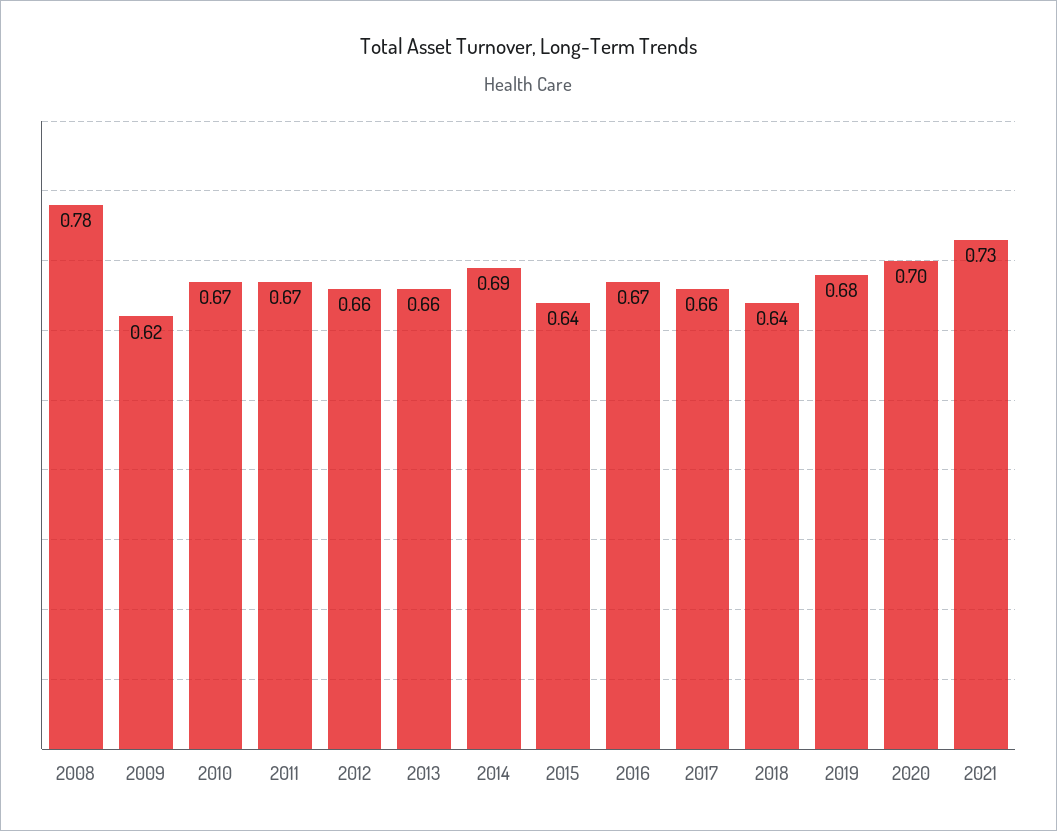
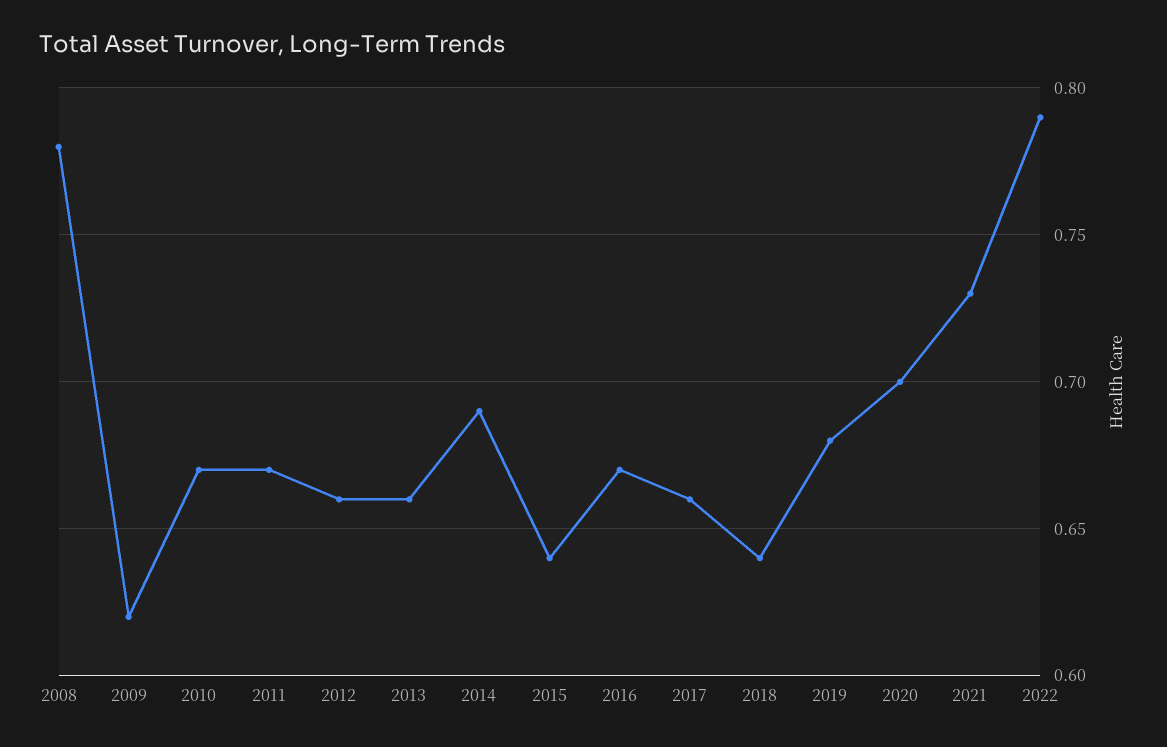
2022: none -> 0.79

